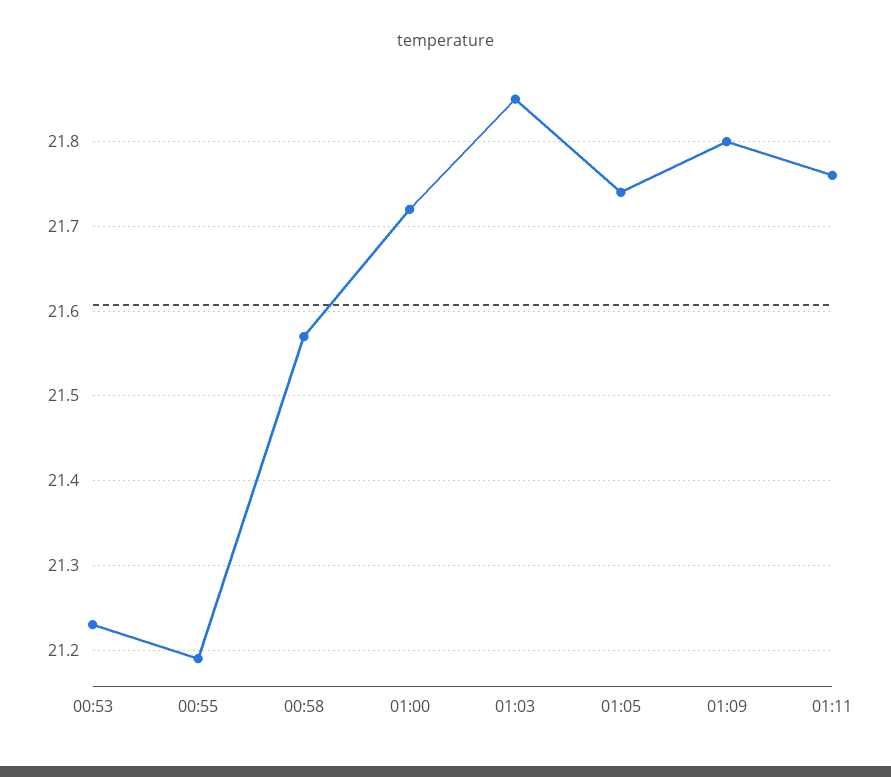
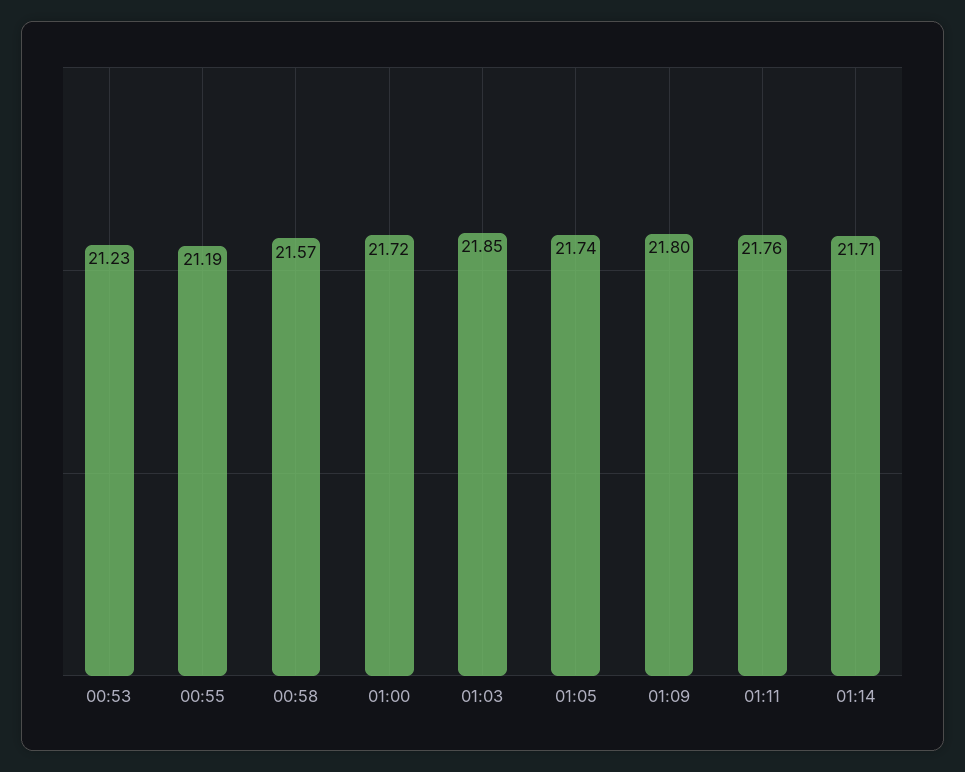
01:14: none -> 21.71

